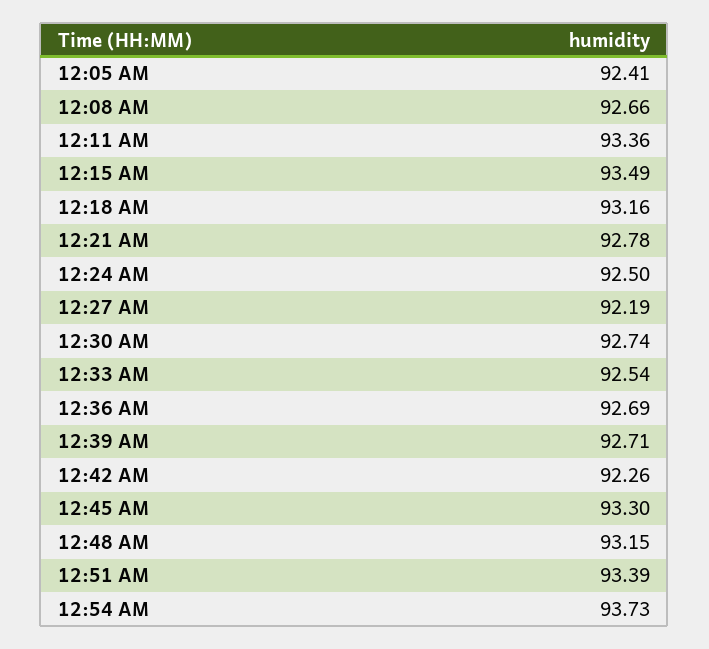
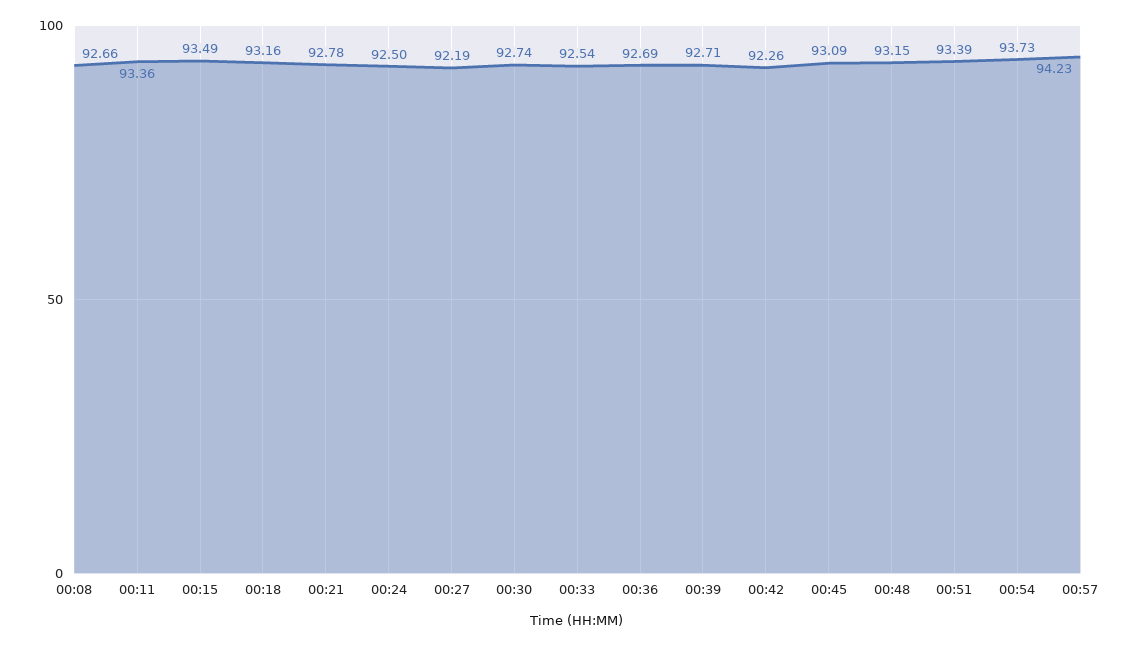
12:05 AM: 92.41 -> none
12:45 AM: 93.3 -> 93.09
00:57: none -> 94.23

